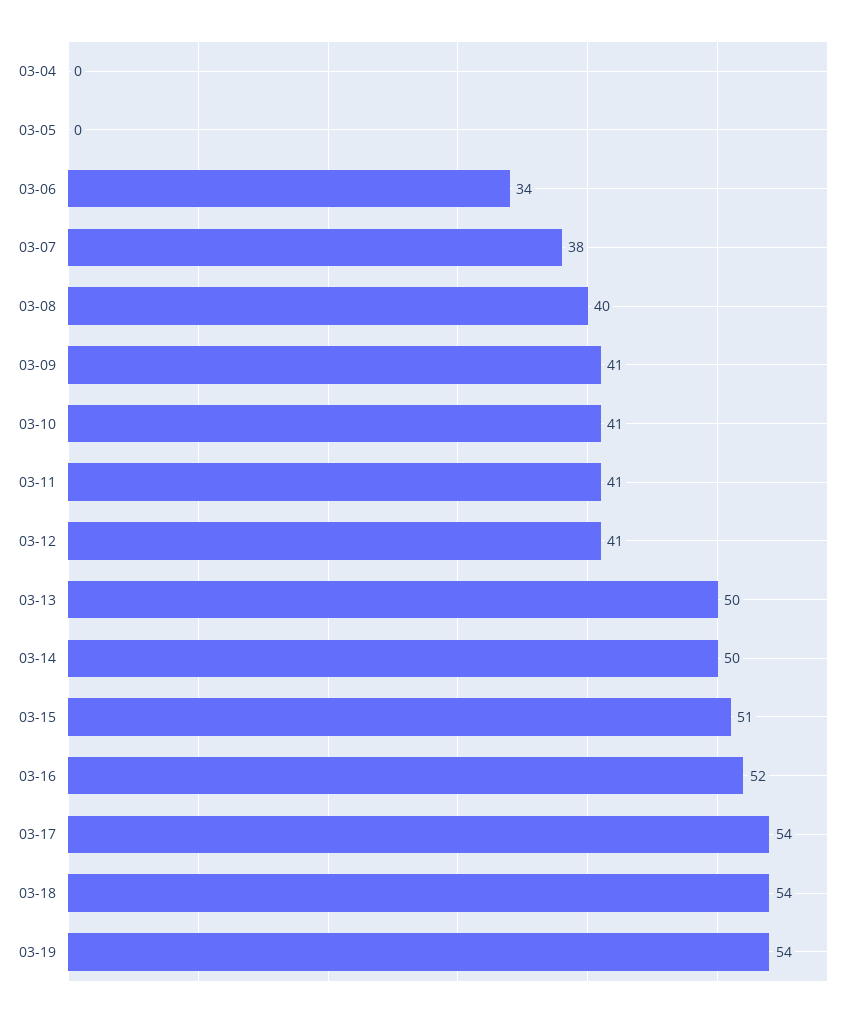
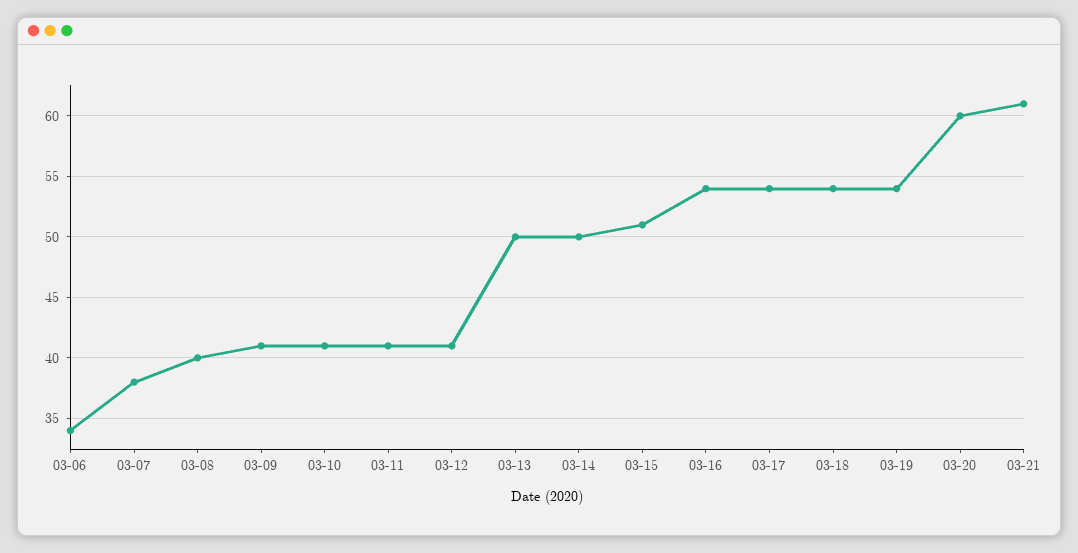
03-04: 0 -> none
03-05: 0 -> none
03-16: 52 -> 54
03-20: none -> 60
03-21: none -> 61

